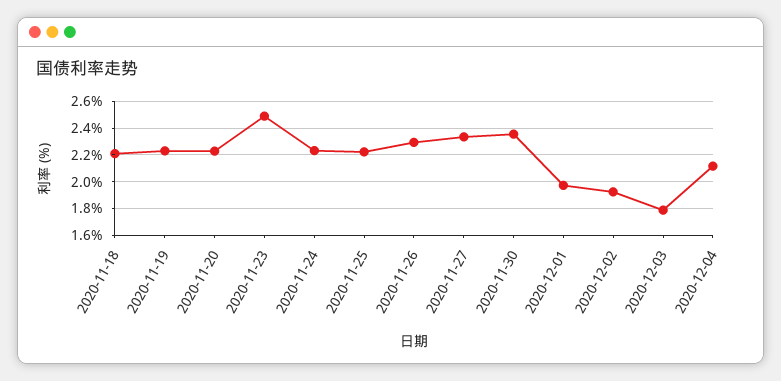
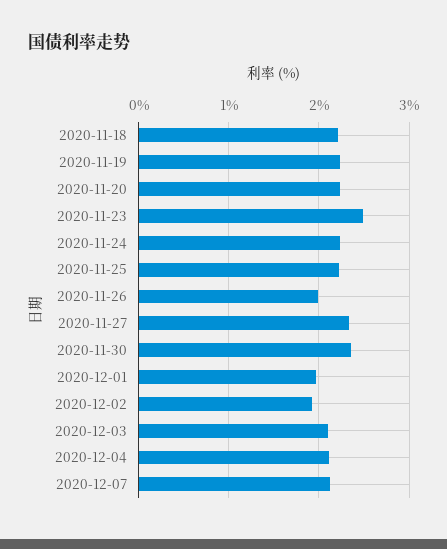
2020-11-26: 2.3 -> 2
2020-12-03: 1.8 -> 2.1
2020-12-07: none -> 2.1

